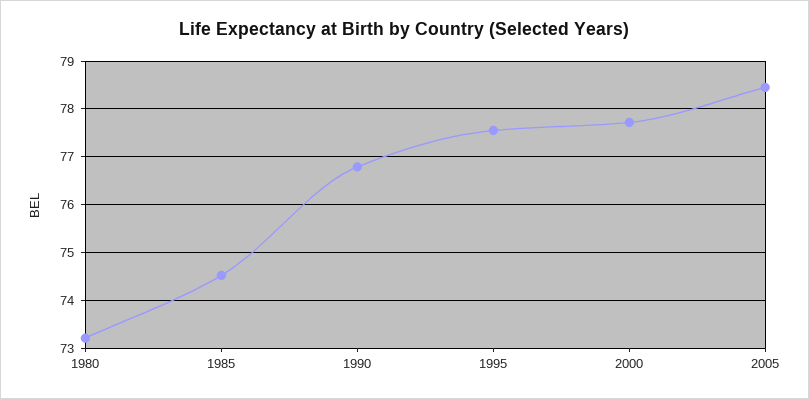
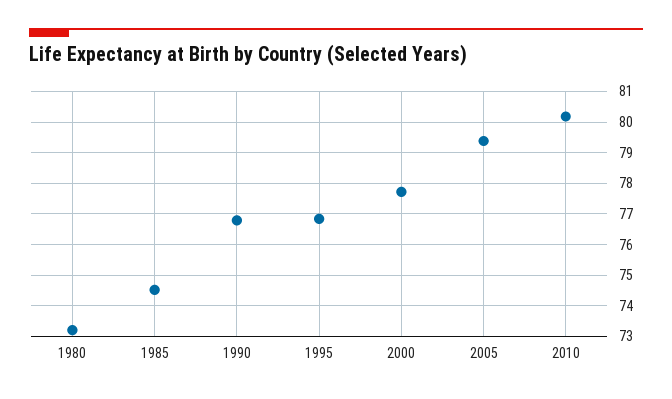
1995: 77.6 -> 76.8
2005: 78.4 -> 79.4
2010: none -> 80.2

